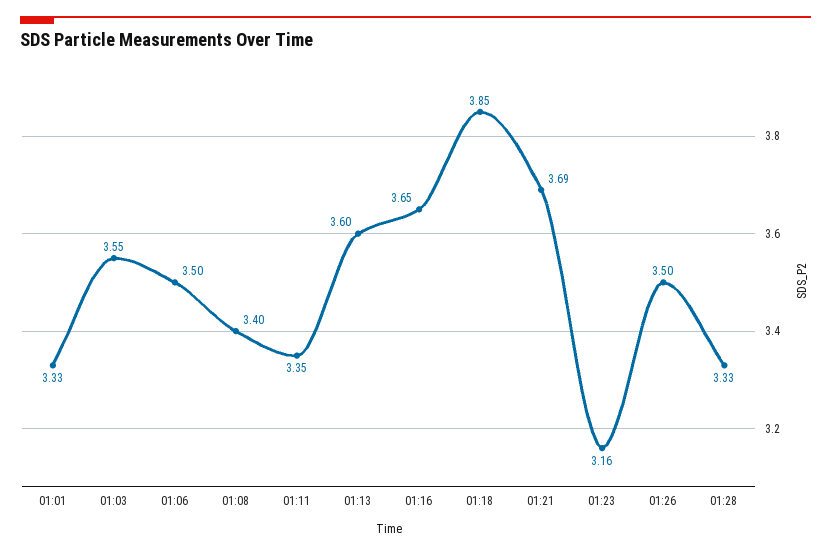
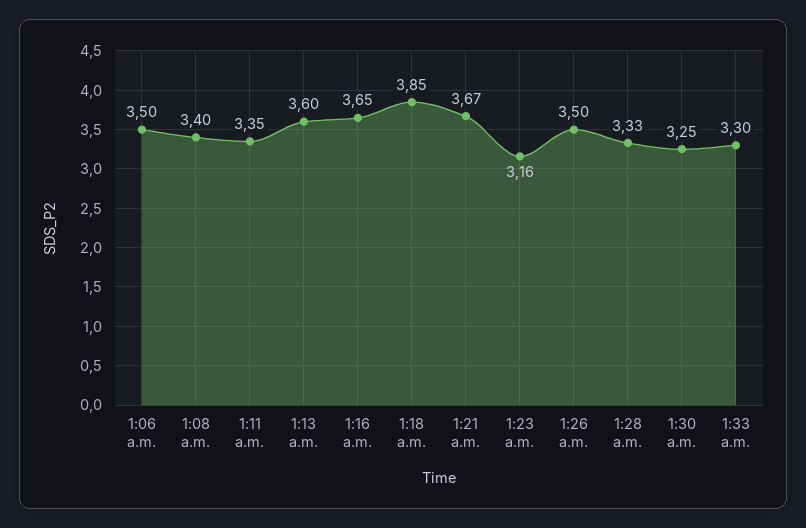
01:01: 3.33 -> none
01:03: 3.55 -> none
01:21: 3.69 -> 3.67
1:30 a.m.: none -> 3.25
1:33 a.m.: none -> 3.3

